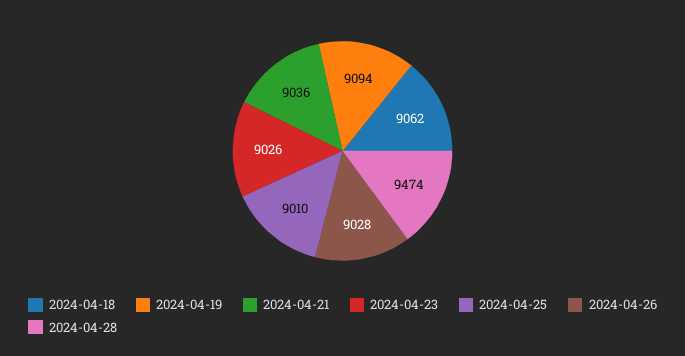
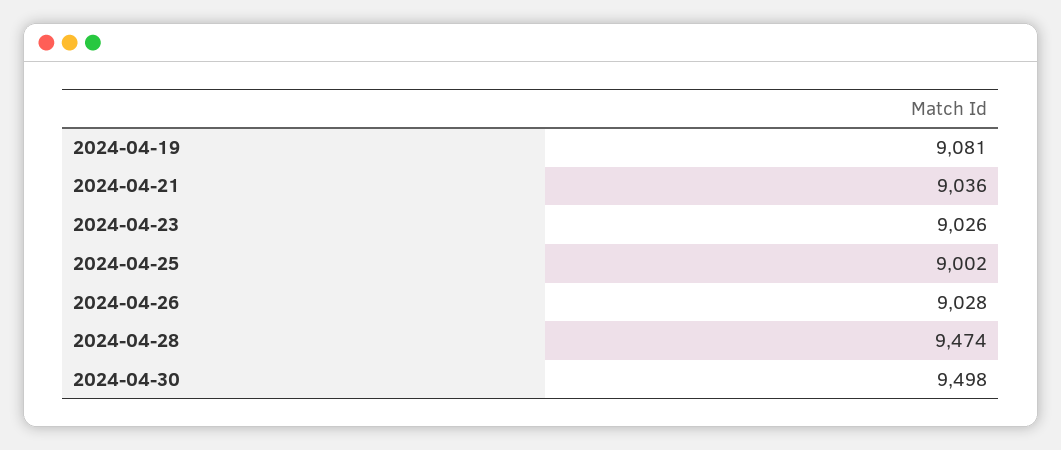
2024-04-18: 9062 -> none
2024-04-19: 9094 -> 9081
2024-04-25: 9010 -> 9002
2024-04-30: none -> 9498

